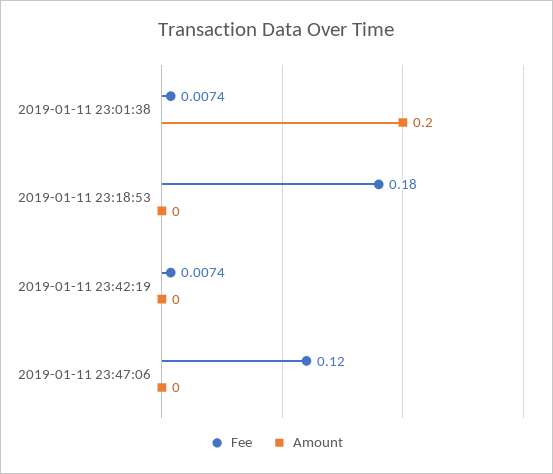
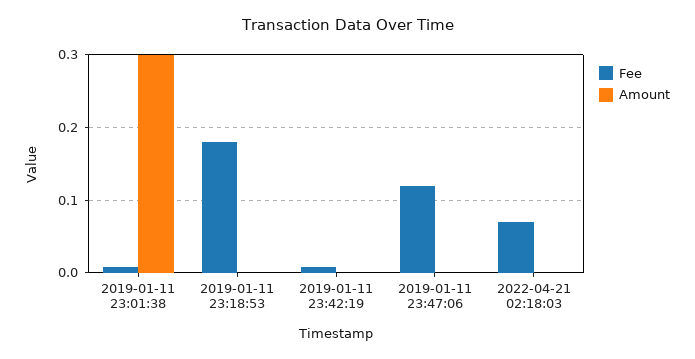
Amount, 2019-01-11 23:01:38: 0.2 -> 0.3
Fee, 2022-04-21 02:18:03: none -> 0.07
Amount, 2022-04-21 02:18:03: none -> 0

